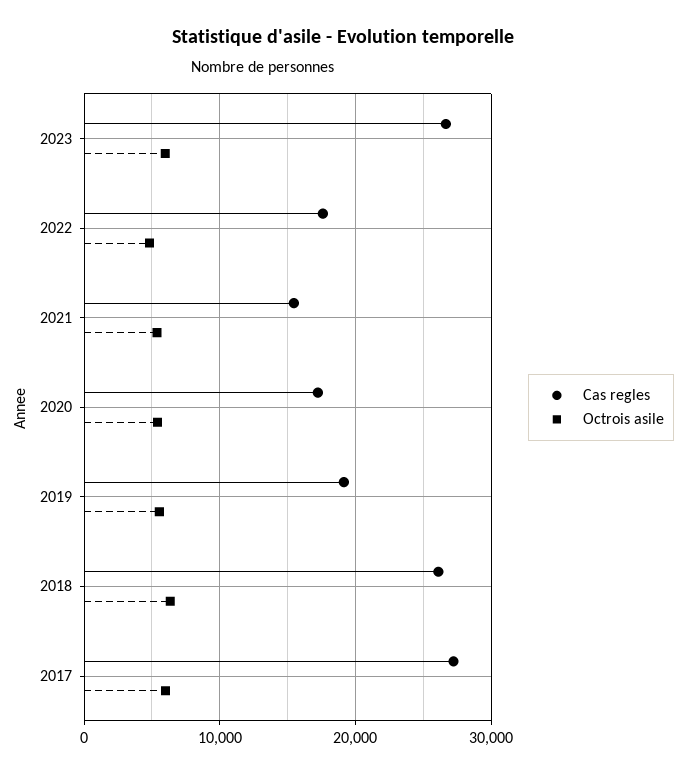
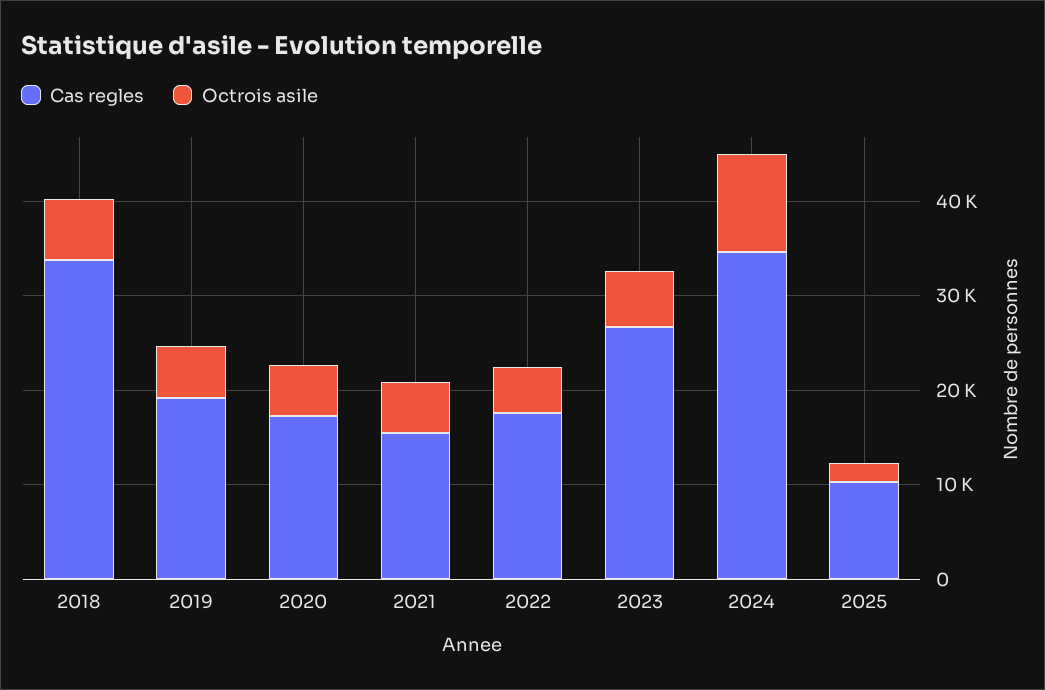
Cas regles, 2018: 26000 -> 34000
Cas regles, 2017: 27000 -> none
Octrois asile, 2017: 6000 -> none
Cas regles, 2024: none -> 34000
Octrois asile, 2024: none -> 10000
Cas regles, 2025: none -> 10000
Octrois asile, 2025: none -> 2000

